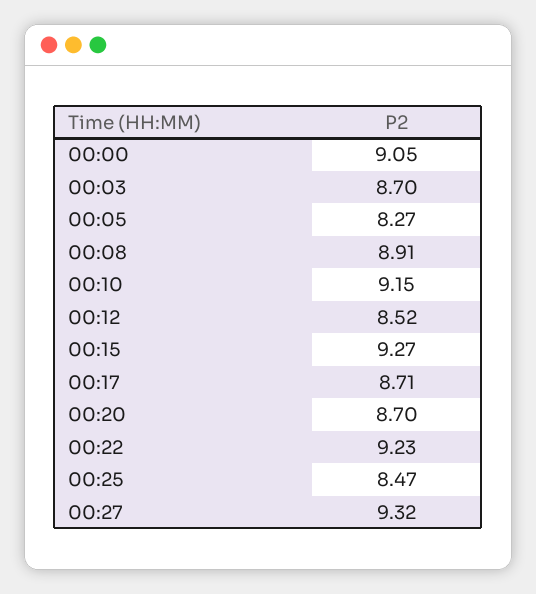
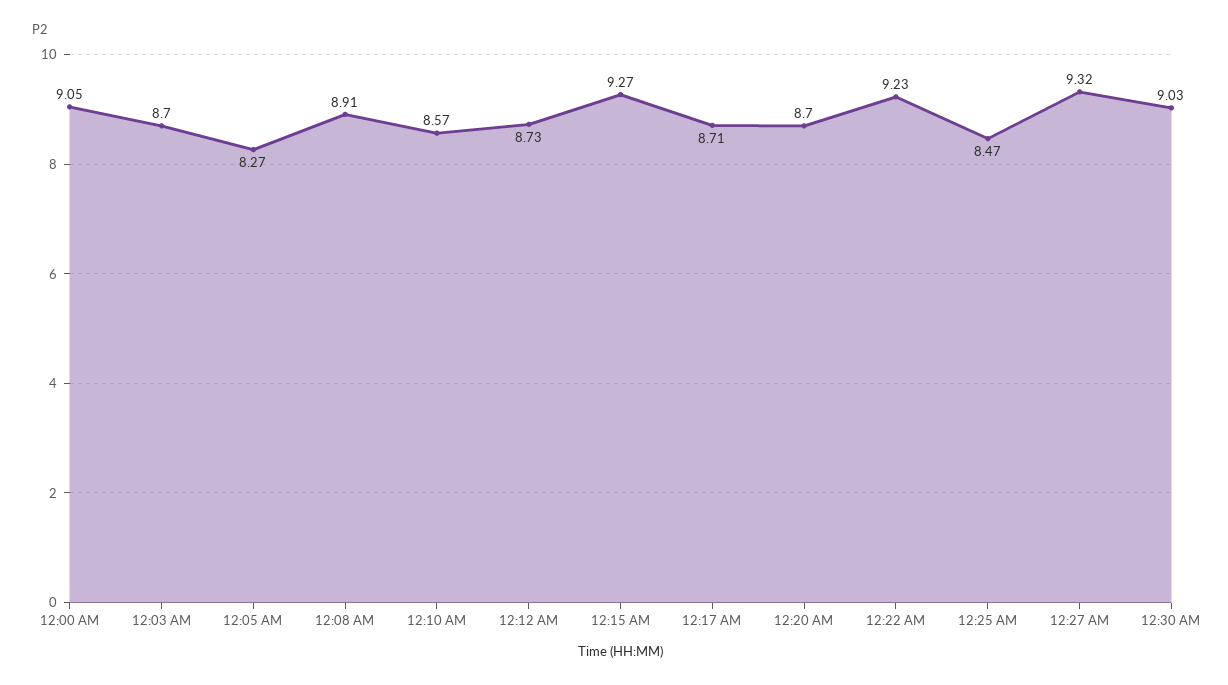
00:10: 9.15 -> 8.57
00:12: 8.52 -> 8.73
12:30 AM: none -> 9.03

